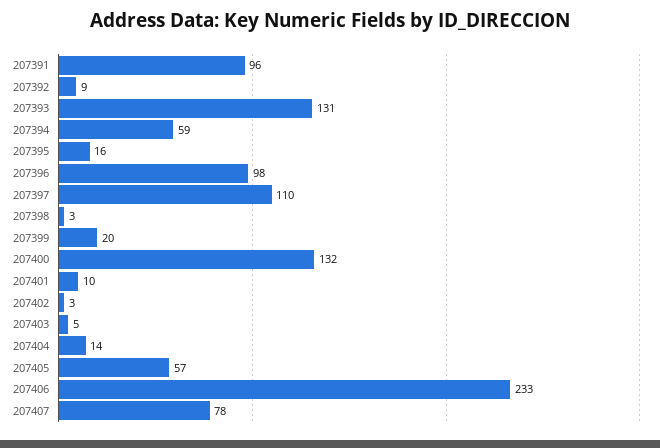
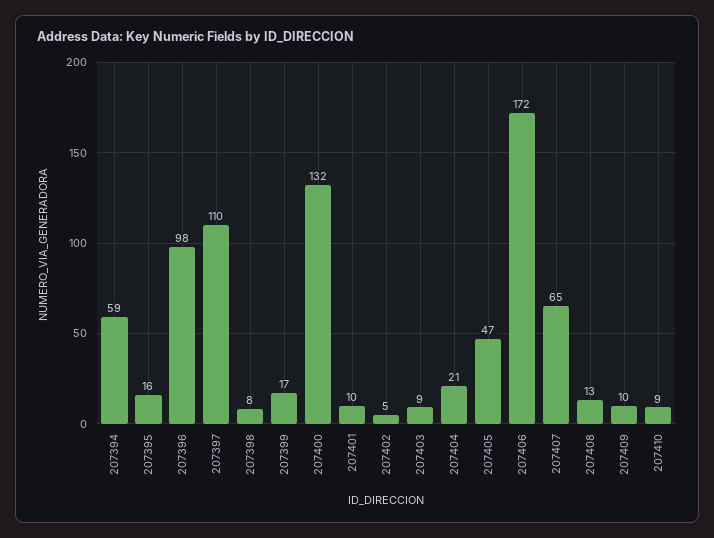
207391: 96 -> none
207392: 9 -> none
207393: 131 -> none
207398: 3 -> 8
207399: 20 -> 17
207402: 3 -> 5
207403: 5 -> 9
207404: 14 -> 21
207405: 57 -> 47
207406: 233 -> 172
207407: 78 -> 65
207408: none -> 13
207409: none -> 10
207410: none -> 9

